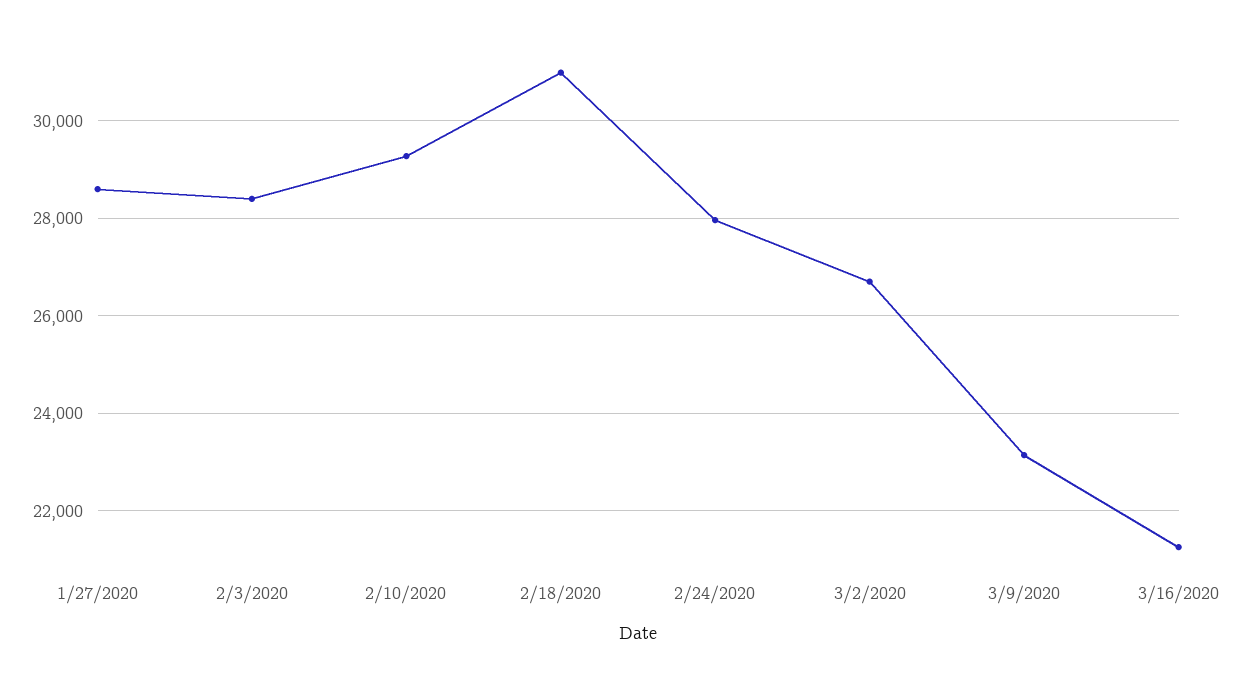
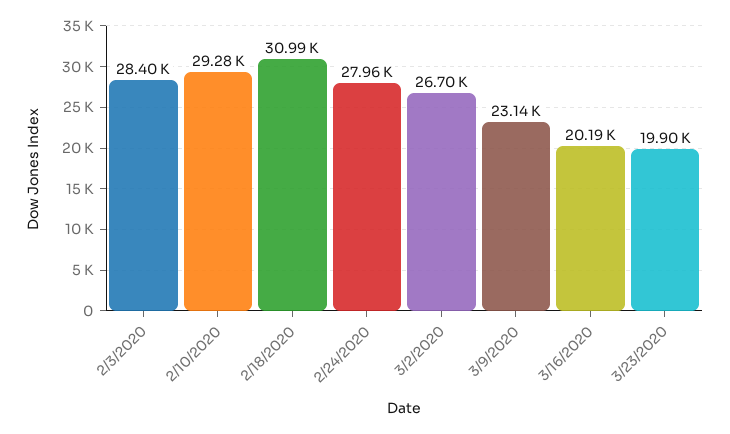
1/27/2020: 28600 -> none
3/16/2020: 21200 -> 20190
3/23/2020: none -> 19900

